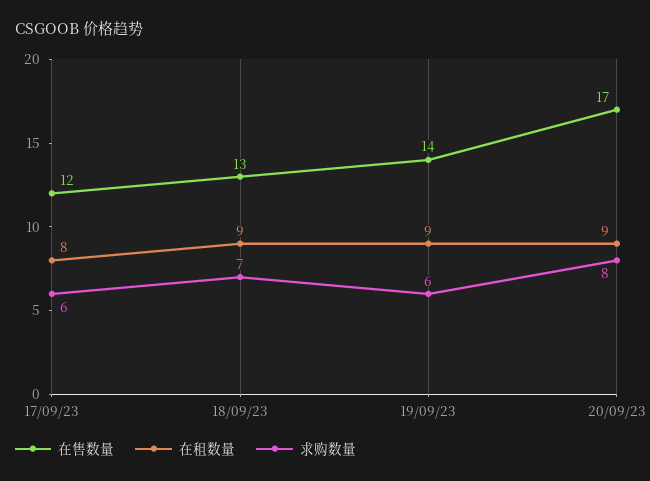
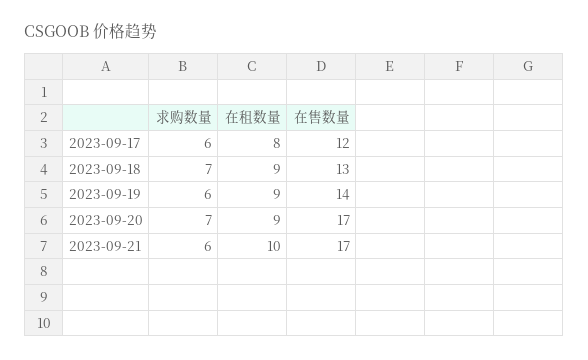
求购数量, 20/09/23: 8 -> 7
求购数量, 2023-09-21: none -> 6
在租数量, 2023-09-21: none -> 10
在售数量, 2023-09-21: none -> 17

